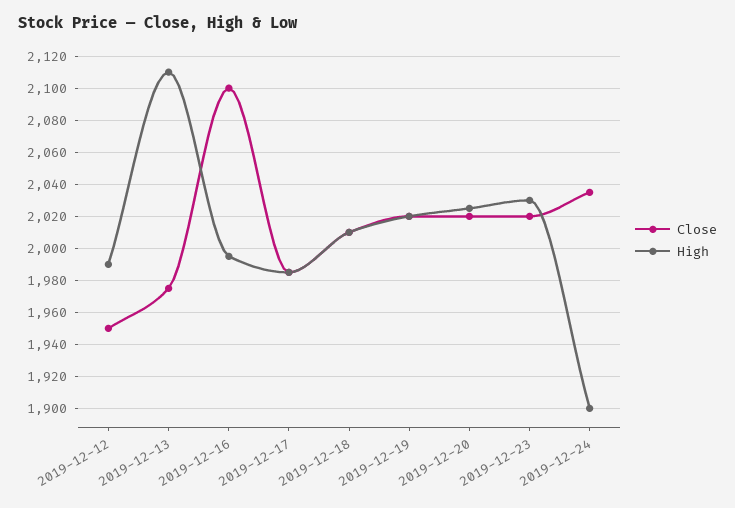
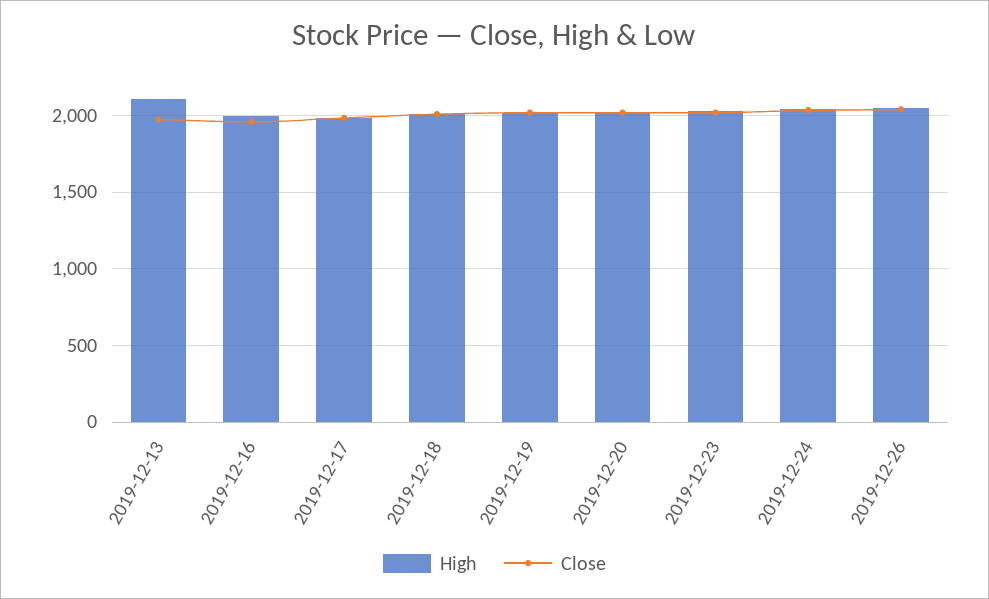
Close, 2019-12-12: 1950 -> none
High, 2019-12-12: 1990 -> none
Close, 2019-12-16: 2100 -> 1950
High, 2019-12-24: 1900 -> 2050
High, 2019-12-26: none -> 2050
Close, 2019-12-26: none -> 2050

